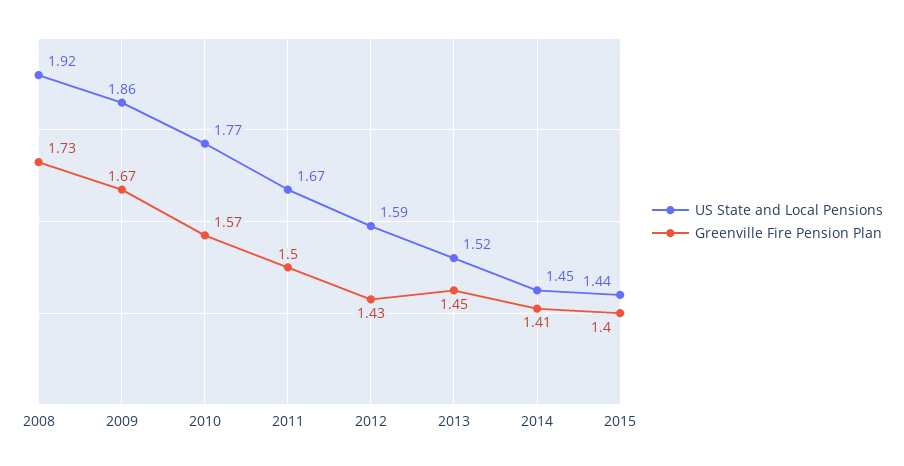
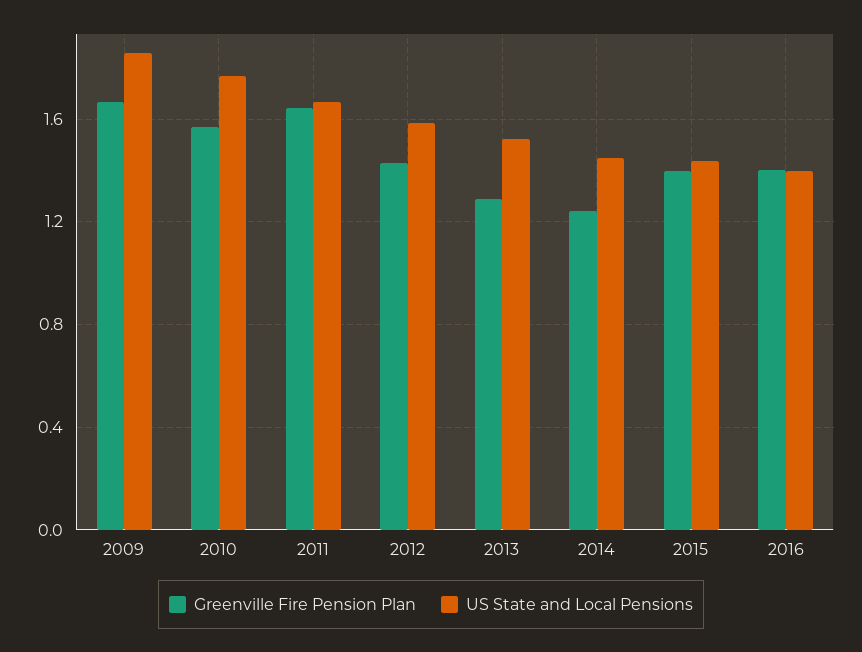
US State and Local Pensions, 2008: 1.92 -> none
Greenville Fire Pension Plan, 2008: 1.73 -> none
Greenville Fire Pension Plan, 2011: 1.5 -> 1.65
Greenville Fire Pension Plan, 2013: 1.45 -> 1.3
Greenville Fire Pension Plan, 2014: 1.41 -> 1.25
Greenville Fire Pension Plan, 2016: none -> 1.4
US State and Local Pensions, 2016: none -> 1.4

